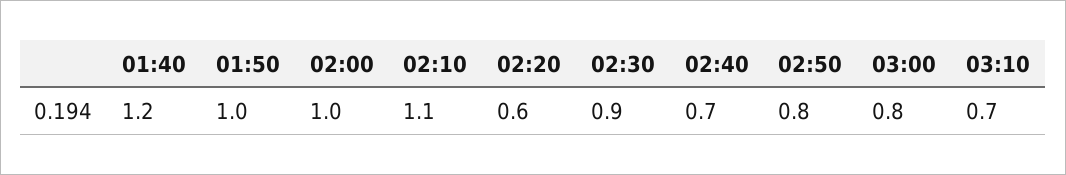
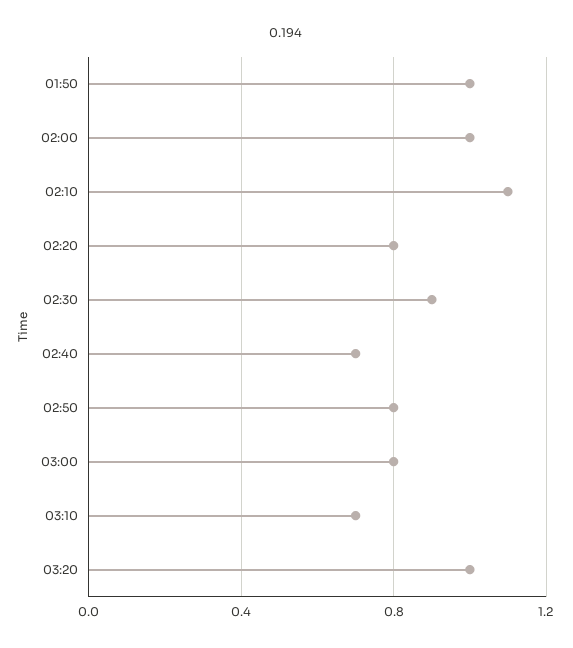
01:40: 1.2 -> none
02:20: 0.6 -> 0.8
03:20: none -> 1

